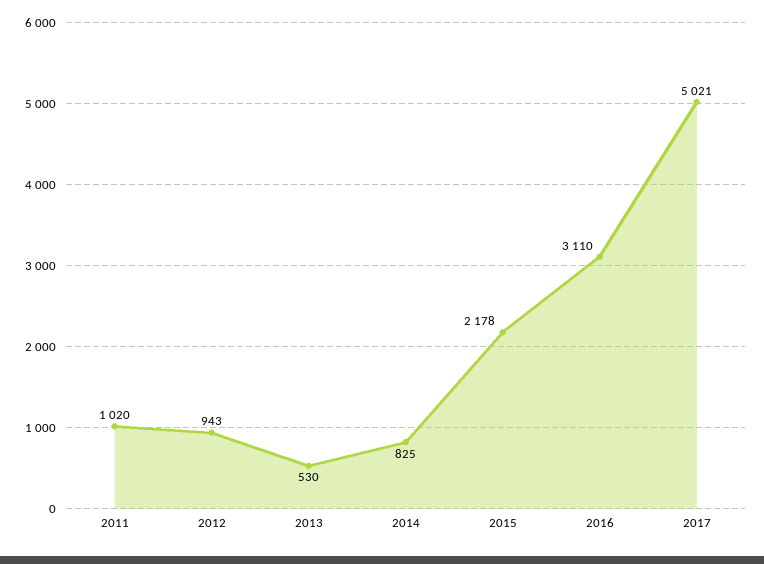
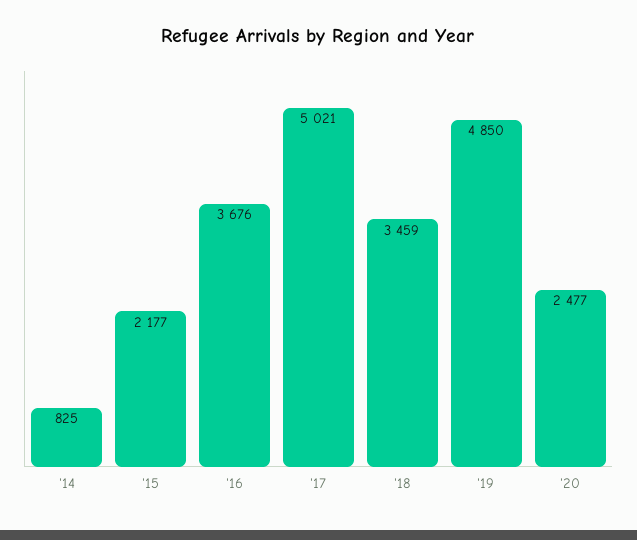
2011: 1020 -> none
2012: 943 -> none
2013: 530 -> none
2015: 2178 -> 2177
2016: 3110 -> 3676
'18: none -> 3459
'19: none -> 4850
'20: none -> 2477

